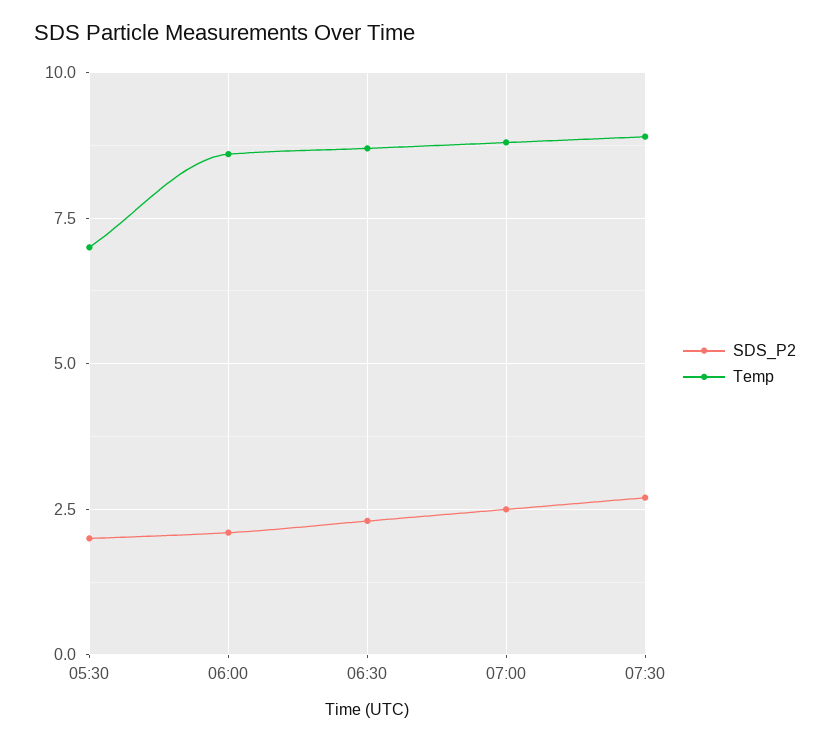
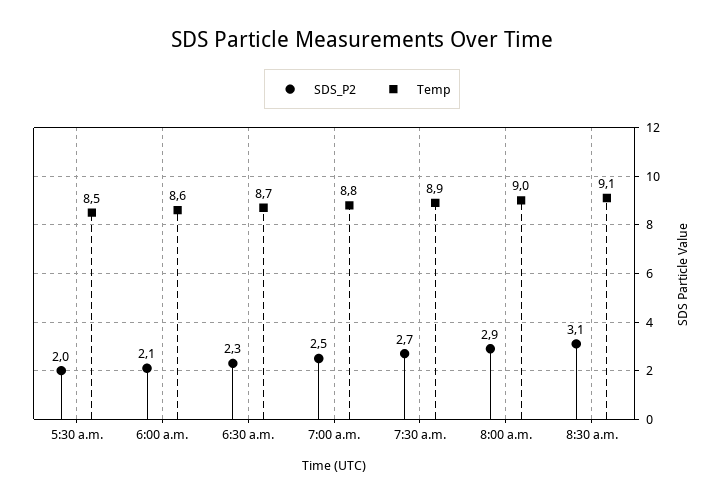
Temp, 05:30: 7 -> 8.5
SDS_P2, 8:00 a.m.: none -> 2.9
Temp, 8:00 a.m.: none -> 9
SDS_P2, 8:30 a.m.: none -> 3.1
Temp, 8:30 a.m.: none -> 9.1

